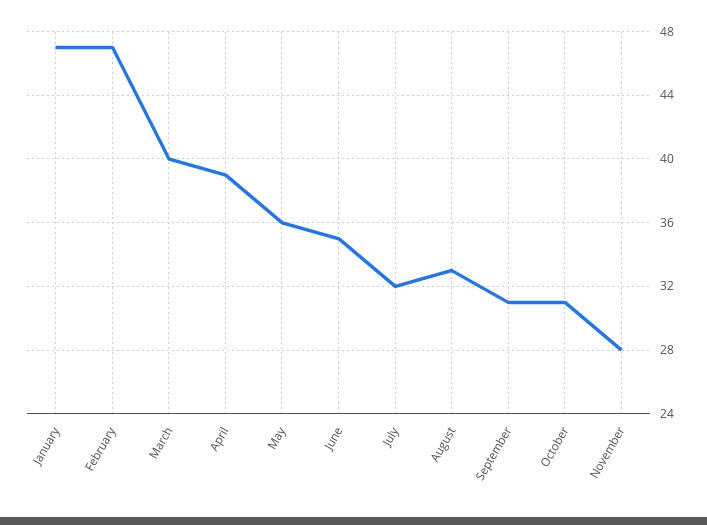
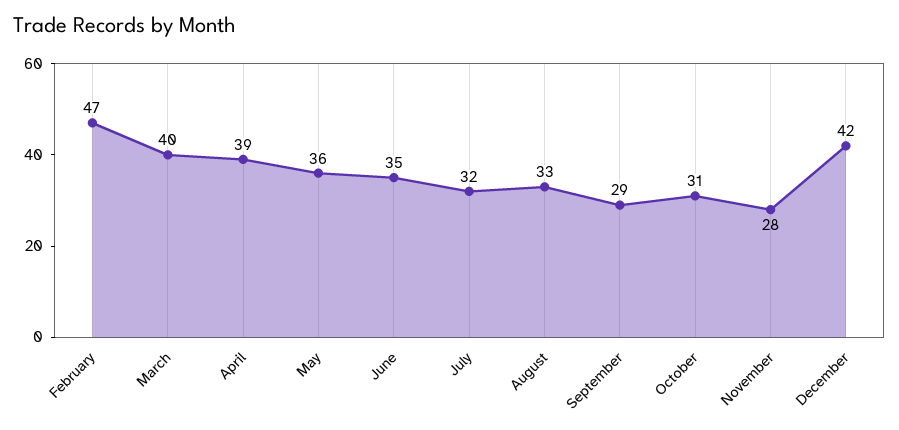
January: 47 -> none
September: 31 -> 29
December: none -> 42

